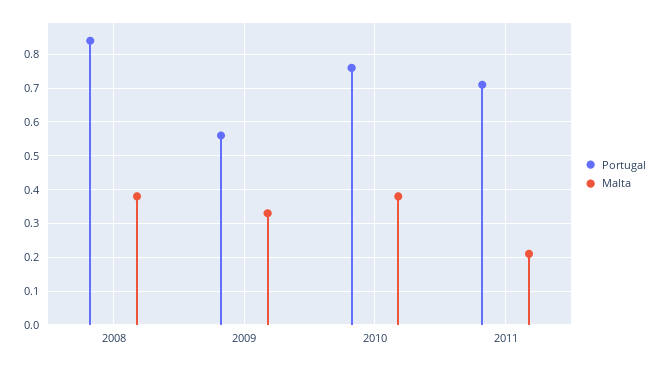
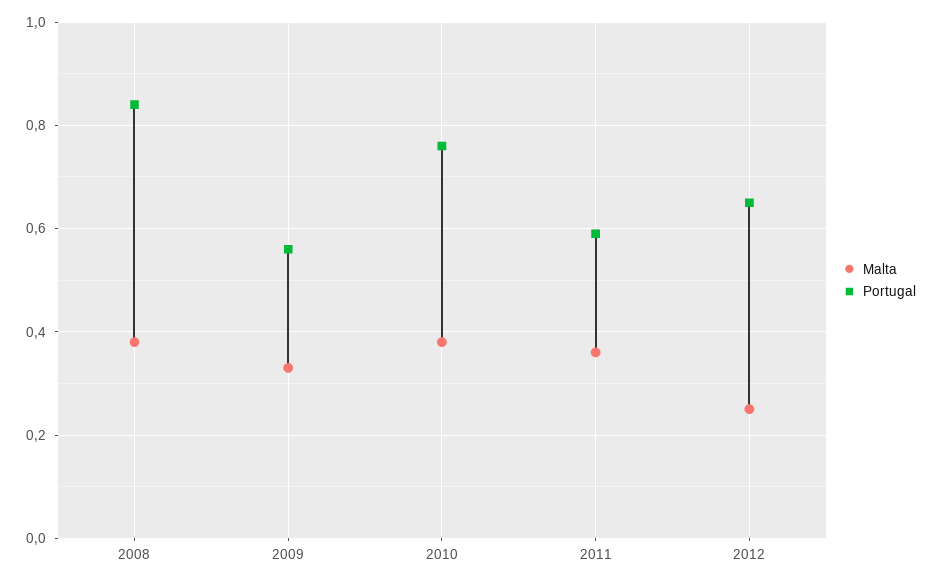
Portugal, 2011: 0.7 -> 0.6
Malta, 2011: 0.2 -> 0.35
Malta, 2012: none -> 0.25
Portugal, 2012: none -> 0.65

